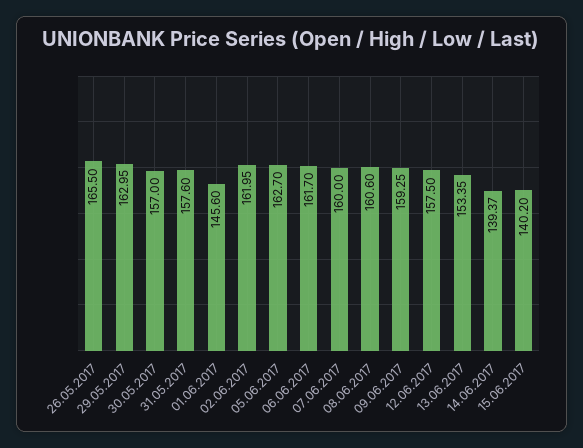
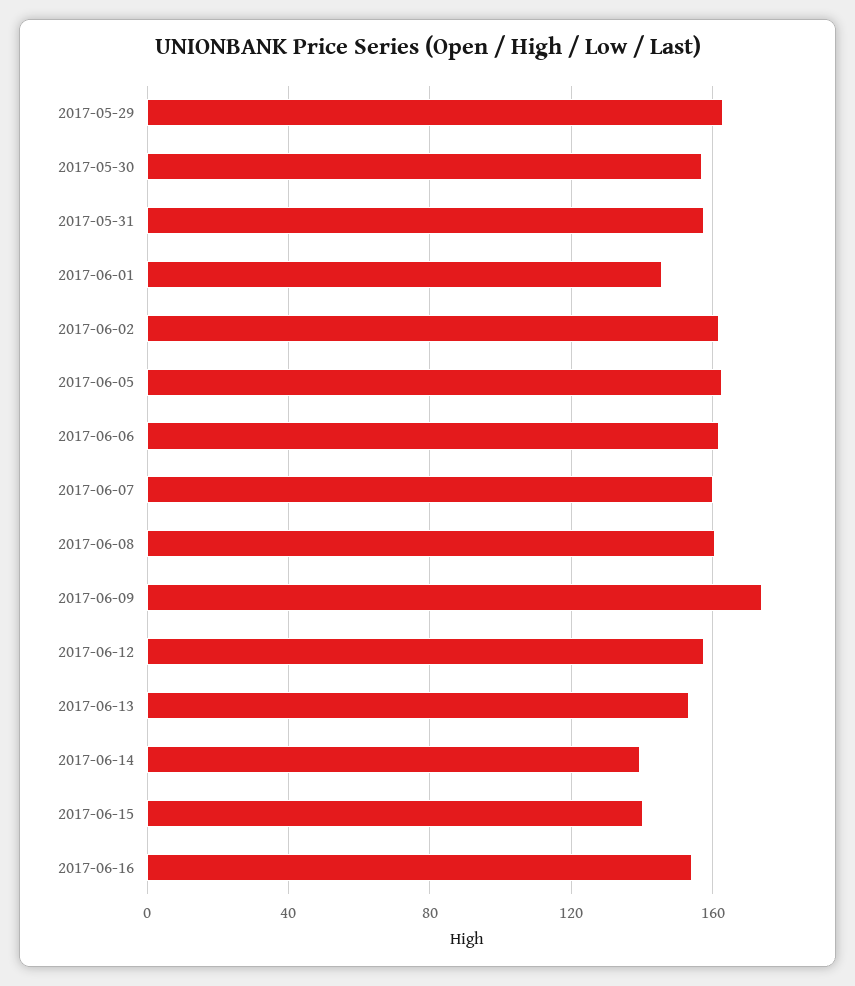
26.05.2017: 165.5 -> none
09.06.2017: 159.25 -> 175
2017-06-16: none -> 155

